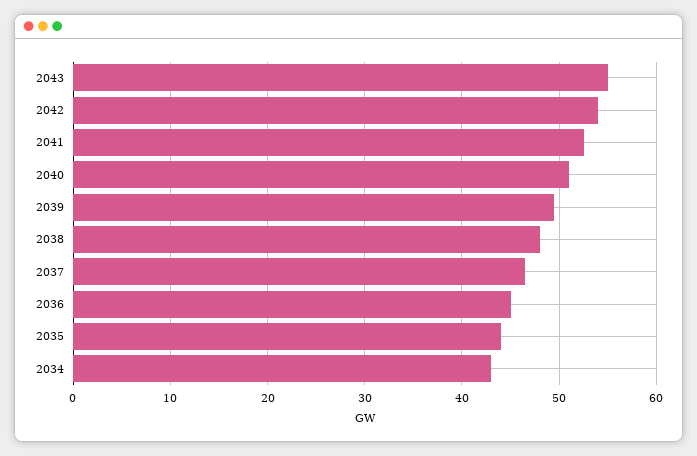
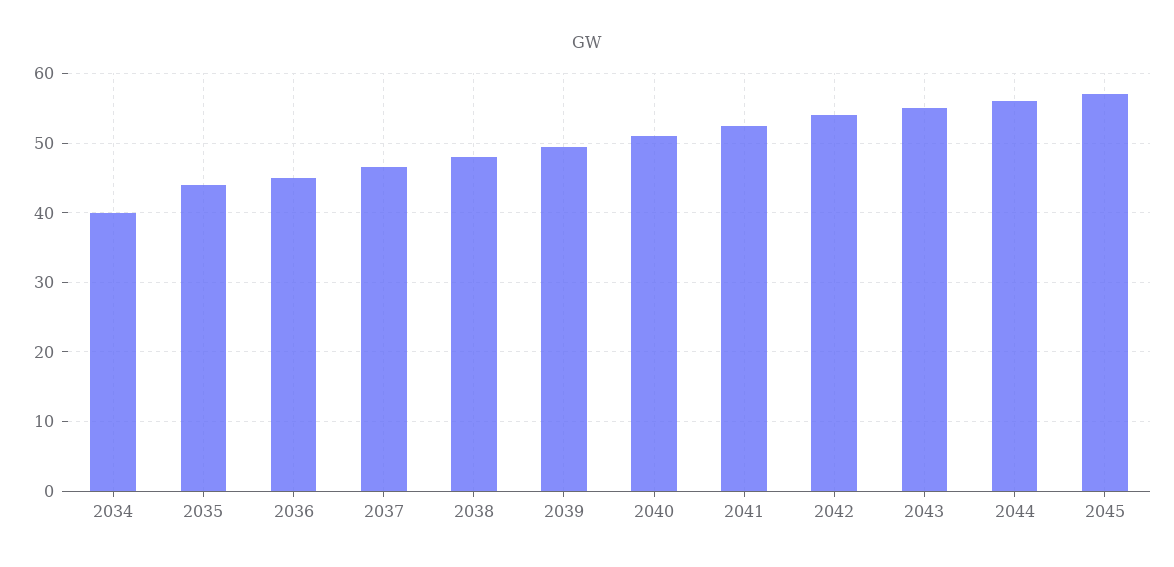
2034: 43 -> 40
2044: none -> 56
2045: none -> 57

